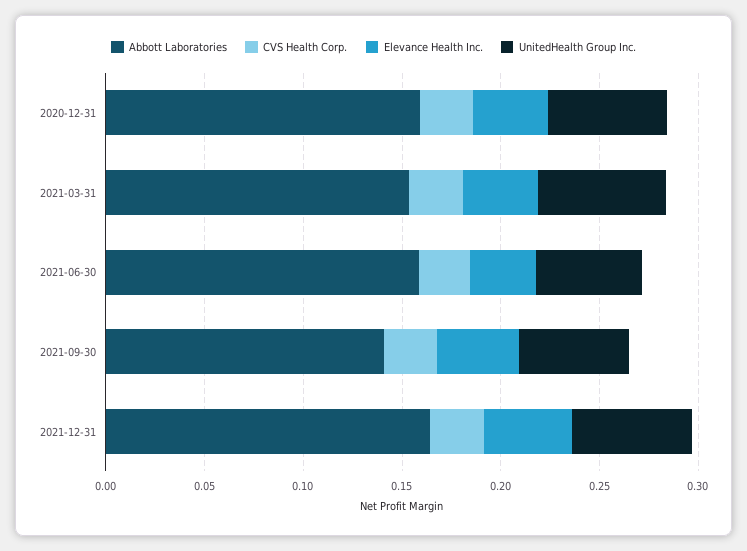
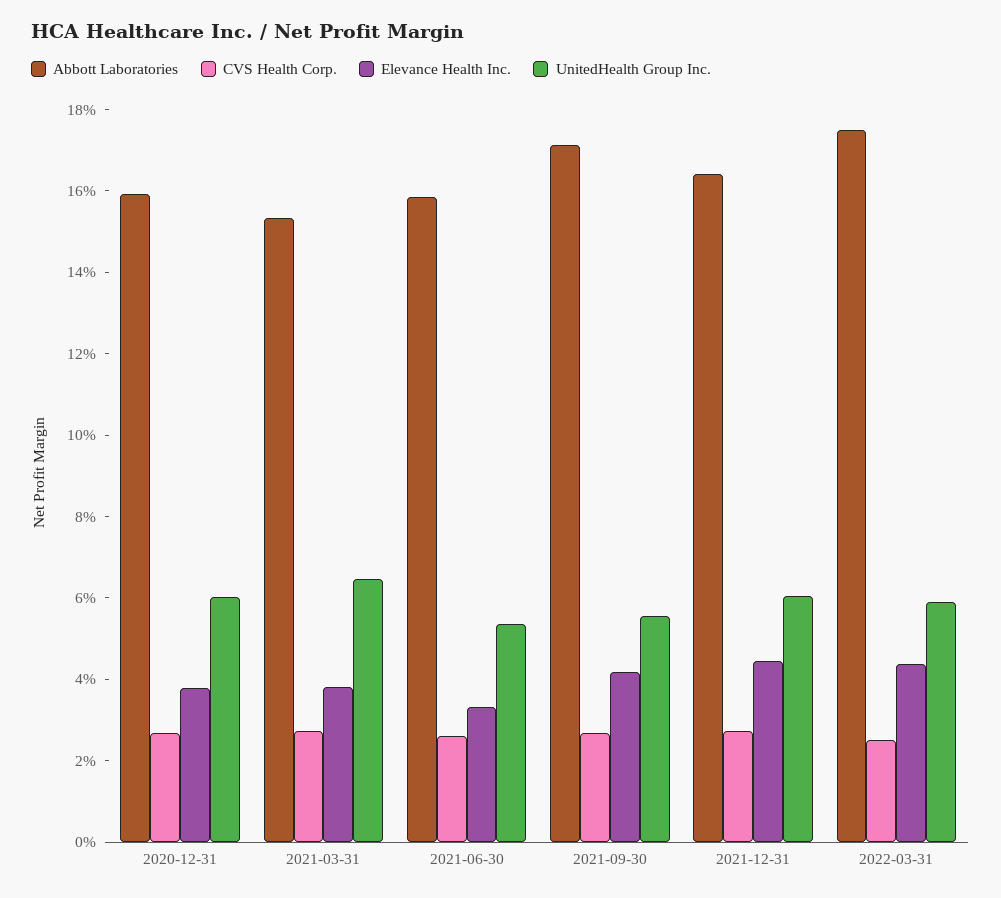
Abbott Laboratories, 2021-09-30: 0.14 -> 0.17
Abbott Laboratories, 2022-03-31: none -> 0.175
CVS Health Corp., 2022-03-31: none -> 0.025
Elevance Health Inc., 2022-03-31: none -> 0.045
UnitedHealth Group Inc., 2022-03-31: none -> 0.06

